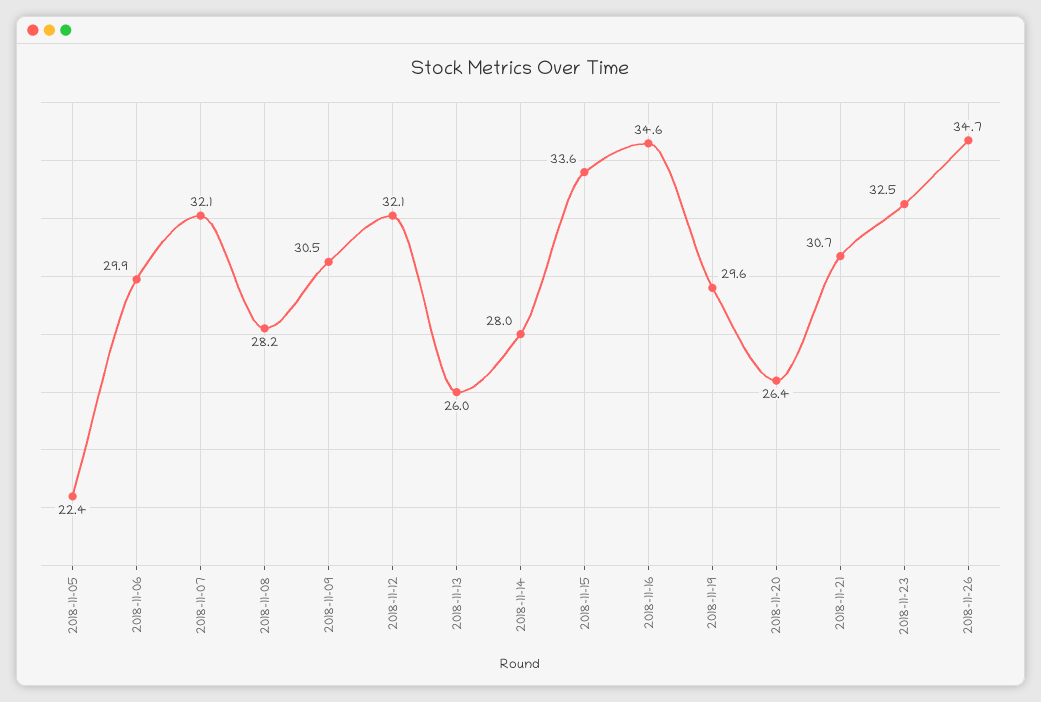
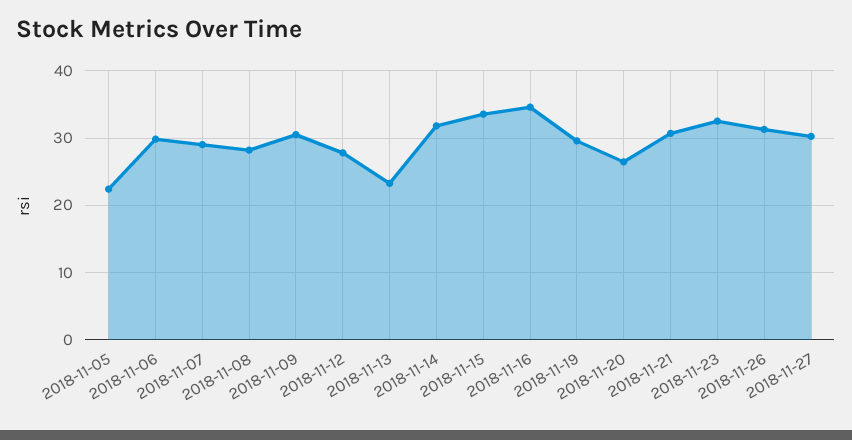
2018-11-07: 32.1 -> 29
2018-11-12: 32.1 -> 28
2018-11-13: 26 -> 23
2018-11-14: 28 -> 32
2018-11-26: 34.7 -> 31
2018-11-27: none -> 30

